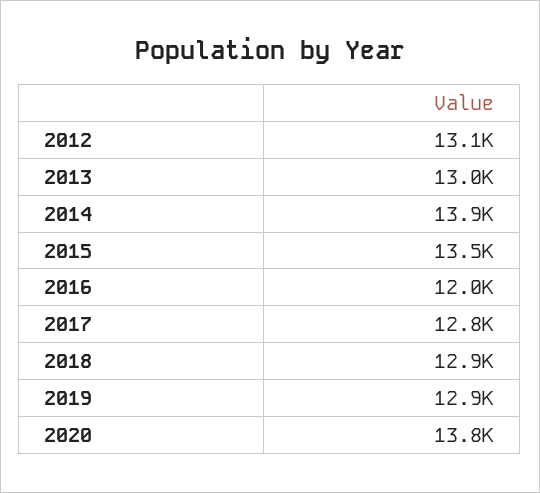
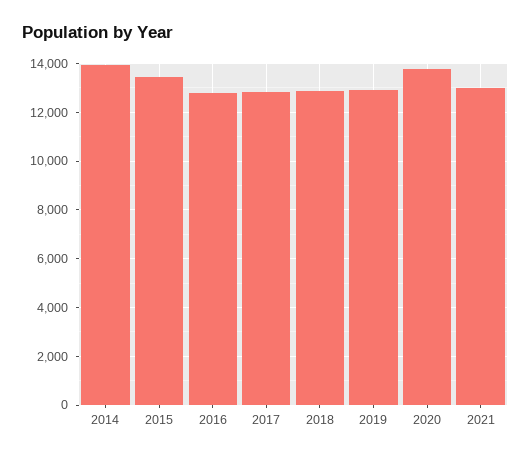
2012: 13100 -> none
2013: 13000 -> none
2016: 12000 -> 12750
2021: none -> 13000

